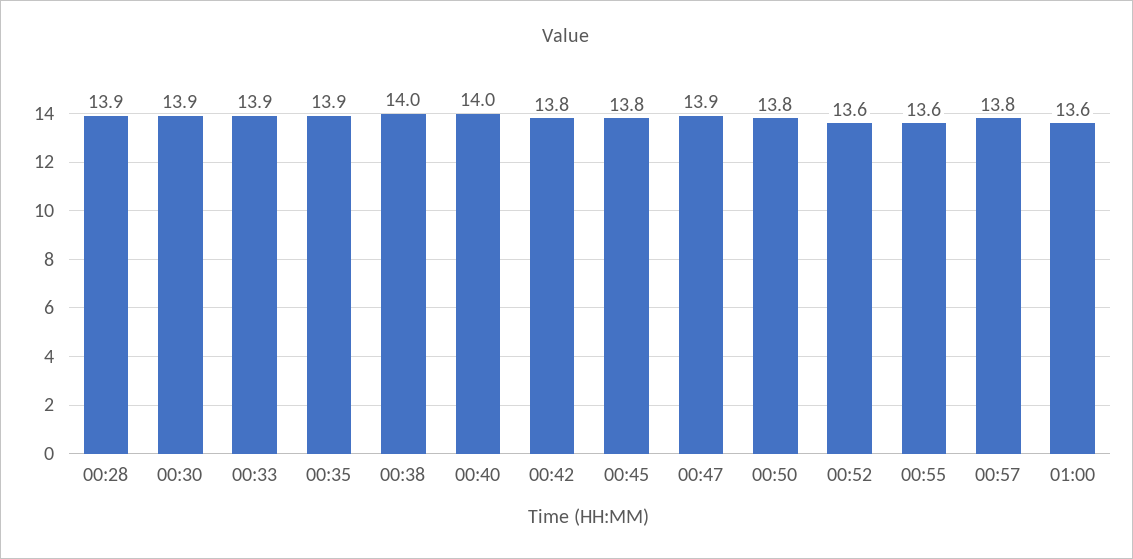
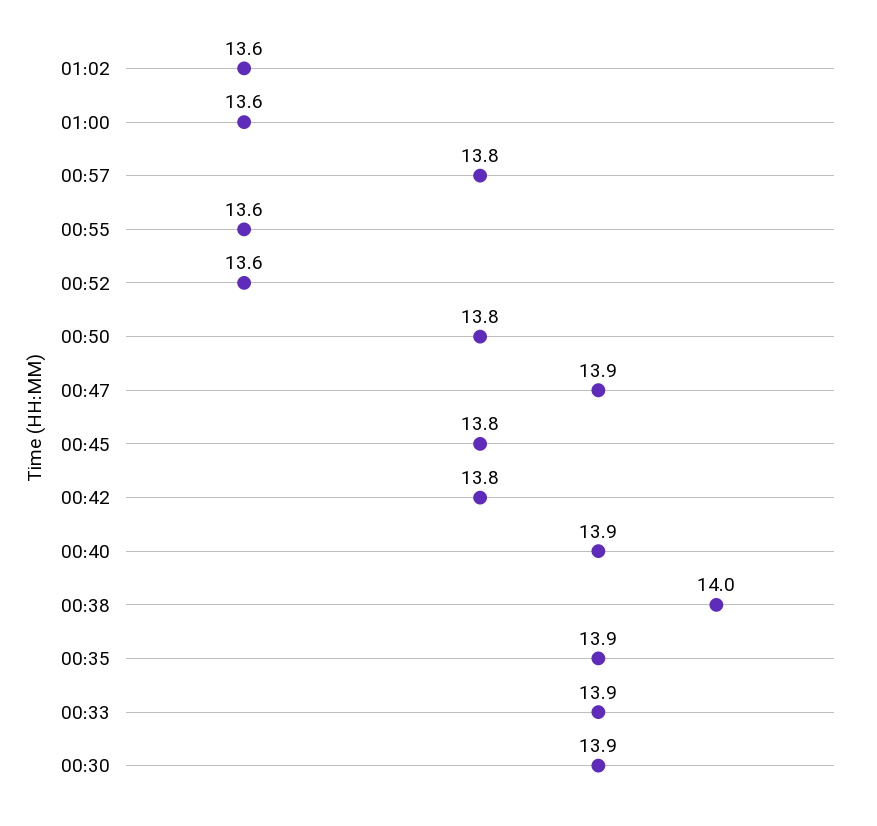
00:28: 13.9 -> none
00:40: 14 -> 13.9
01:02: none -> 13.6

